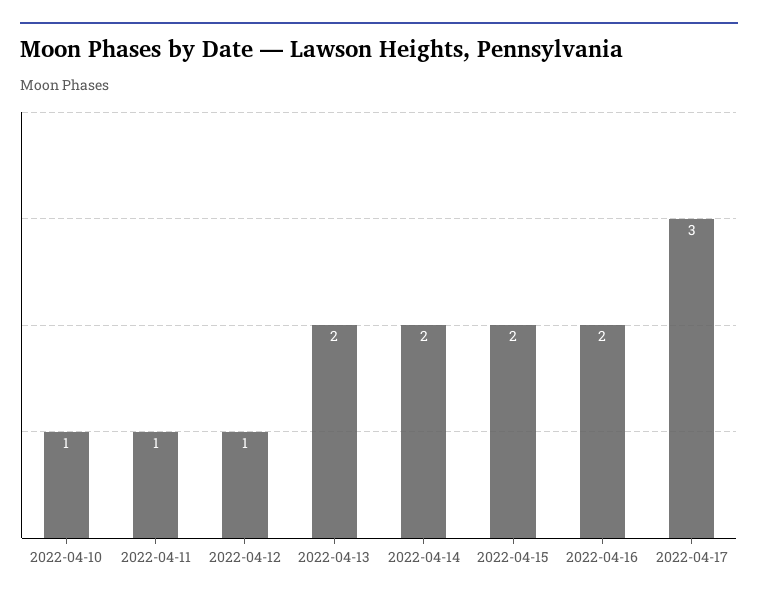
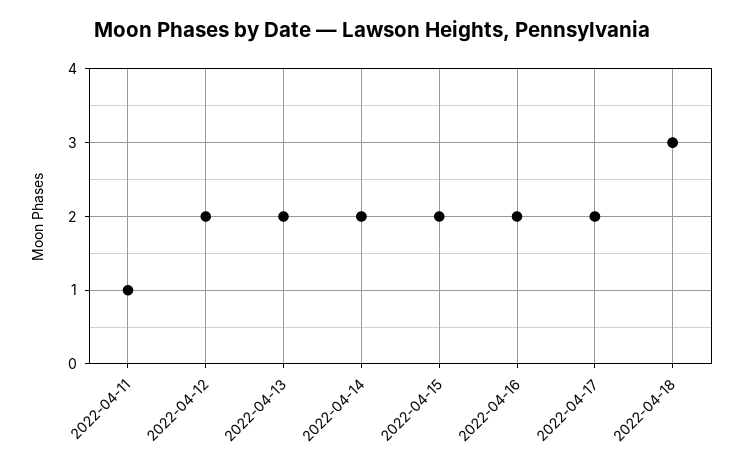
2022-04-10: 1 -> none
2022-04-12: 1 -> 2
2022-04-17: 3 -> 2
2022-04-18: none -> 3

